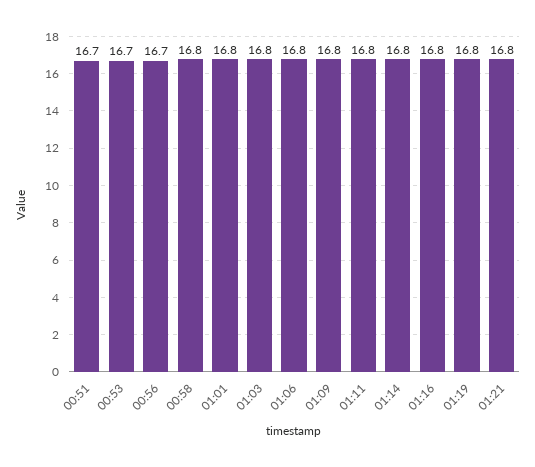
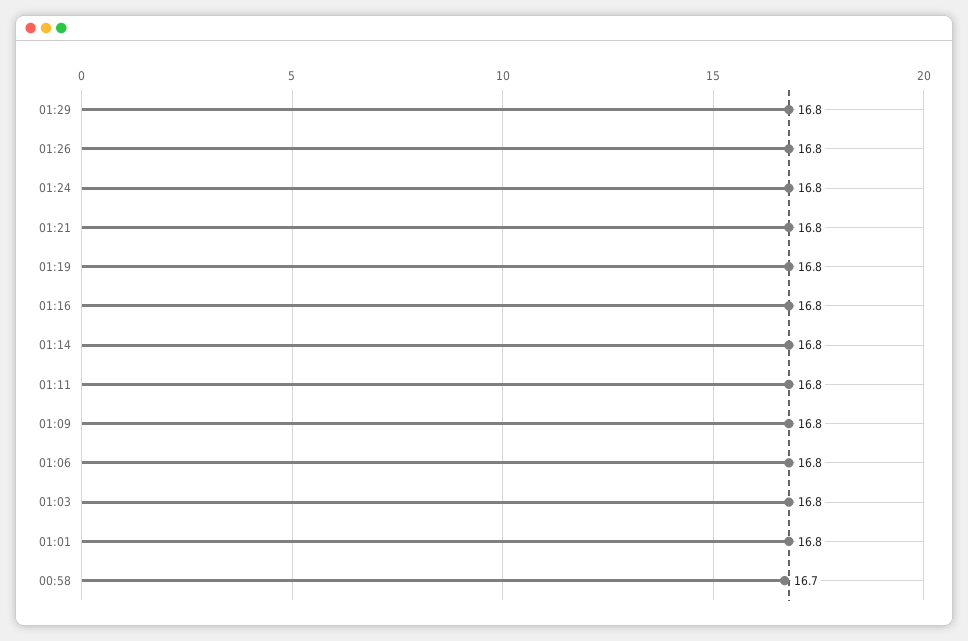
00:51: 16.7 -> none
00:53: 16.7 -> none
00:56: 16.7 -> none
00:58: 16.8 -> 16.7
01:29: none -> 16.8
01:26: none -> 16.8
01:24: none -> 16.8

